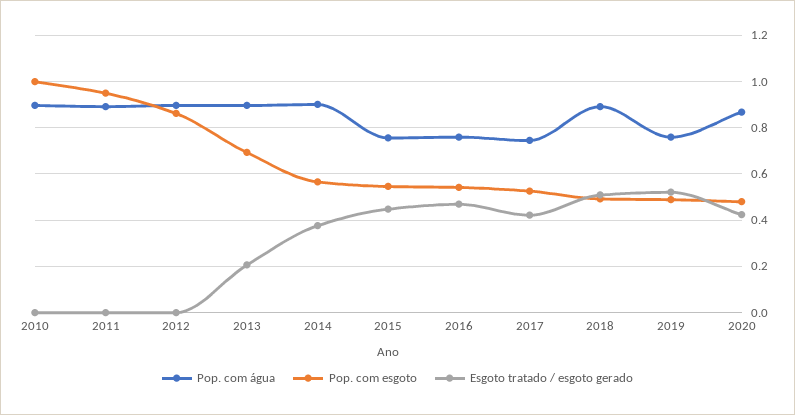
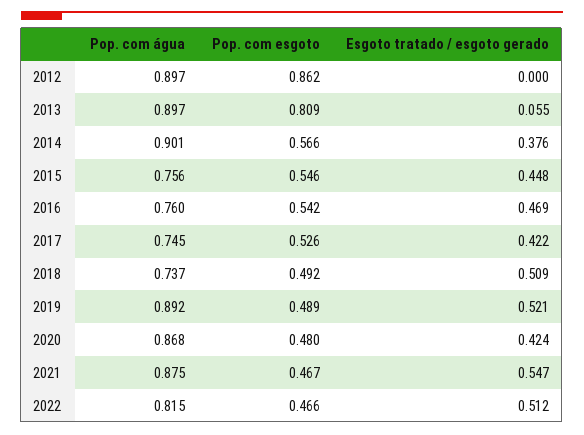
Pop. com água, 2010: 0.9 -> none
Pop. com esgoto, 2010: 1 -> none
Esgoto tratado / esgoto gerado, 2010: 0 -> none
Pop. com água, 2011: 0.9 -> none
Pop. com esgoto, 2011: 0.95 -> none
Esgoto tratado / esgoto gerado, 2011: 0 -> none
Pop. com esgoto, 2013: 0.7 -> 0.809
Esgoto tratado / esgoto gerado, 2013: 0.2 -> 0.055
Pop. com água, 2018: 0.9 -> 0.737
Pop. com água, 2019: 0.75 -> 0.892
Pop. com água, 2021: none -> 0.875
Pop. com esgoto, 2021: none -> 0.467
Esgoto tratado / esgoto gerado, 2021: none -> 0.547
Pop. com água, 2022: none -> 0.815
Pop. com esgoto, 2022: none -> 0.466
Esgoto tratado / esgoto gerado, 2022: none -> 0.512

